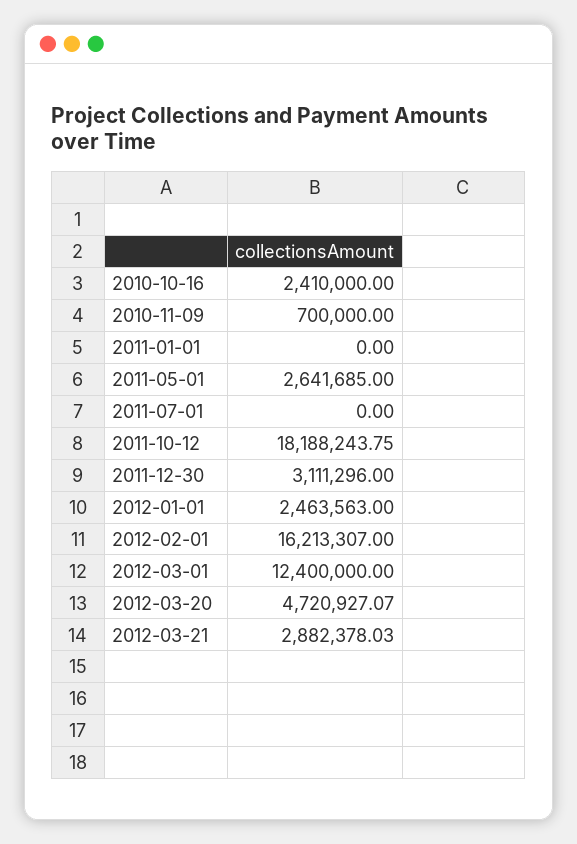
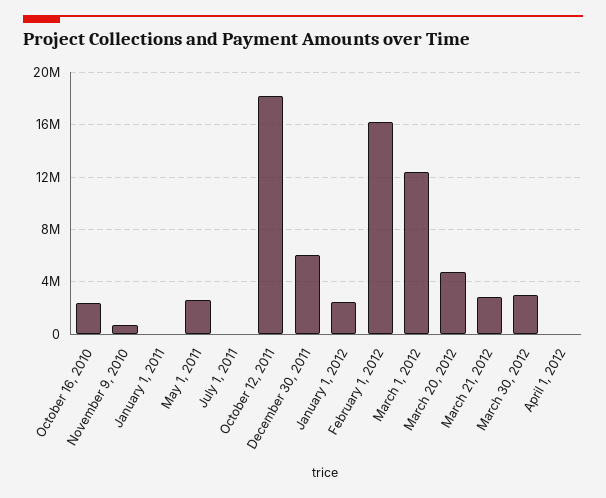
2011-12-30: 3111296 -> 6000000
March 30, 2012: none -> 3000000
April 1, 2012: none -> 0

